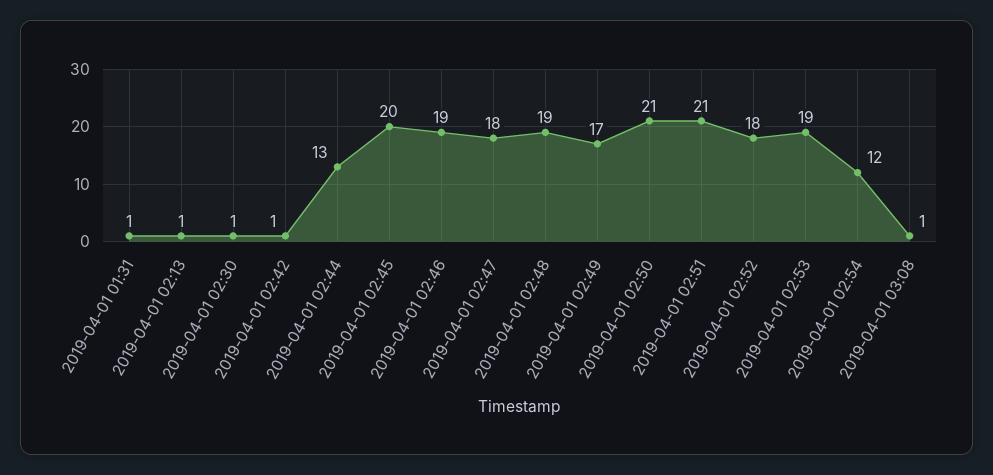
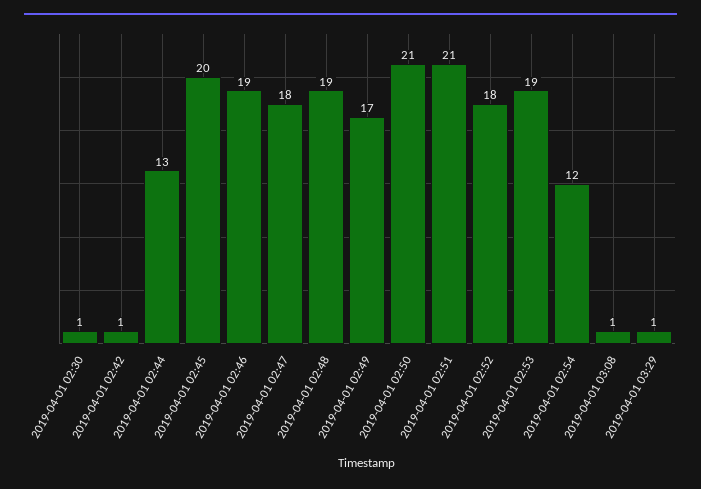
2019-04-01 01:31: 1 -> none
2019-04-01 02:13: 1 -> none
2019-04-01 03:29: none -> 1

